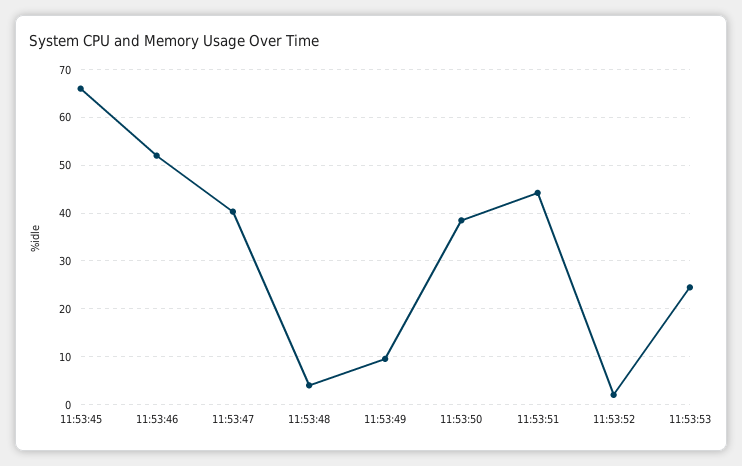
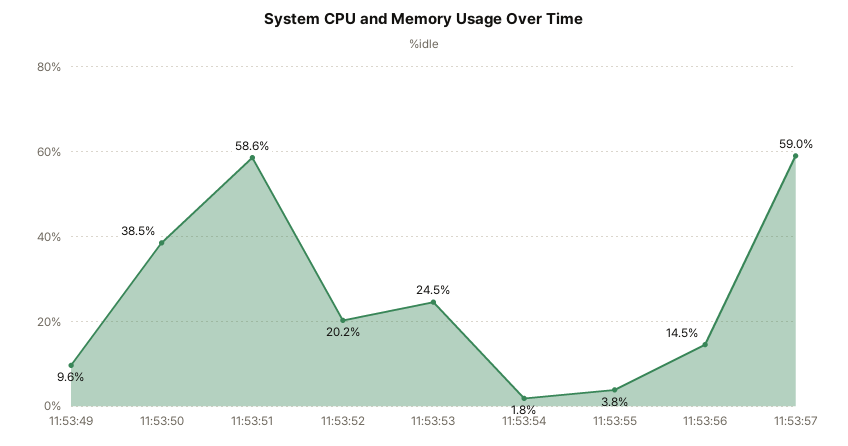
11:53:45: 66 -> none
11:53:46: 52 -> none
11:53:47: 40 -> none
11:53:48: 4 -> none
11:53:51: 44 -> 58.6
11:53:52: 2 -> 20.2
11:53:54: none -> 1.8
11:53:55: none -> 3.8
11:53:56: none -> 14.5
11:53:57: none -> 59

